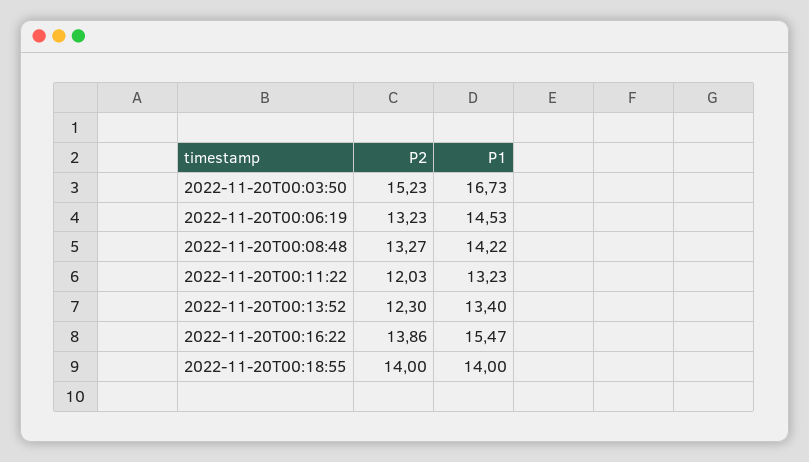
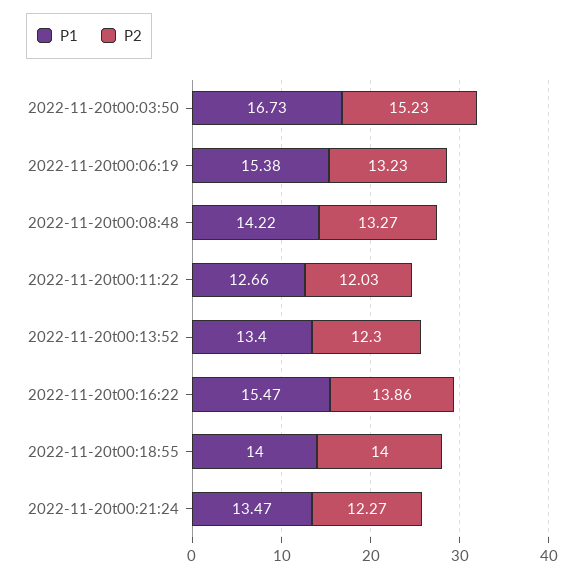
P1, 2022-11-20T00:06:19: 14.53 -> 15.38
P1, 2022-11-20T00:11:22: 13.23 -> 12.66
P1, 2022-11-20t00:21:24: none -> 13.47
P2, 2022-11-20t00:21:24: none -> 12.27

